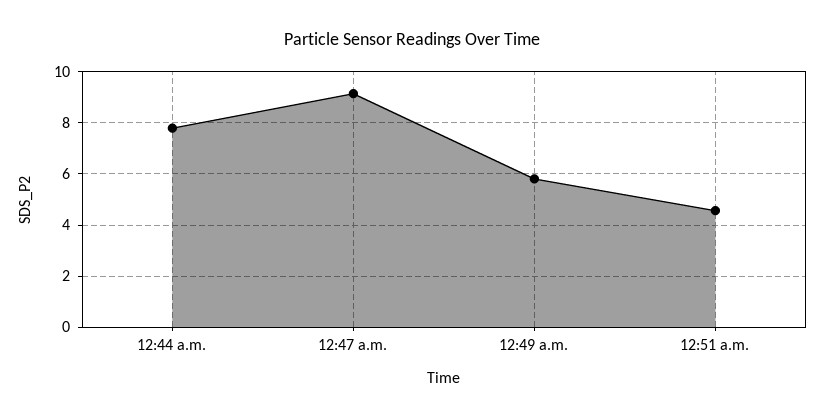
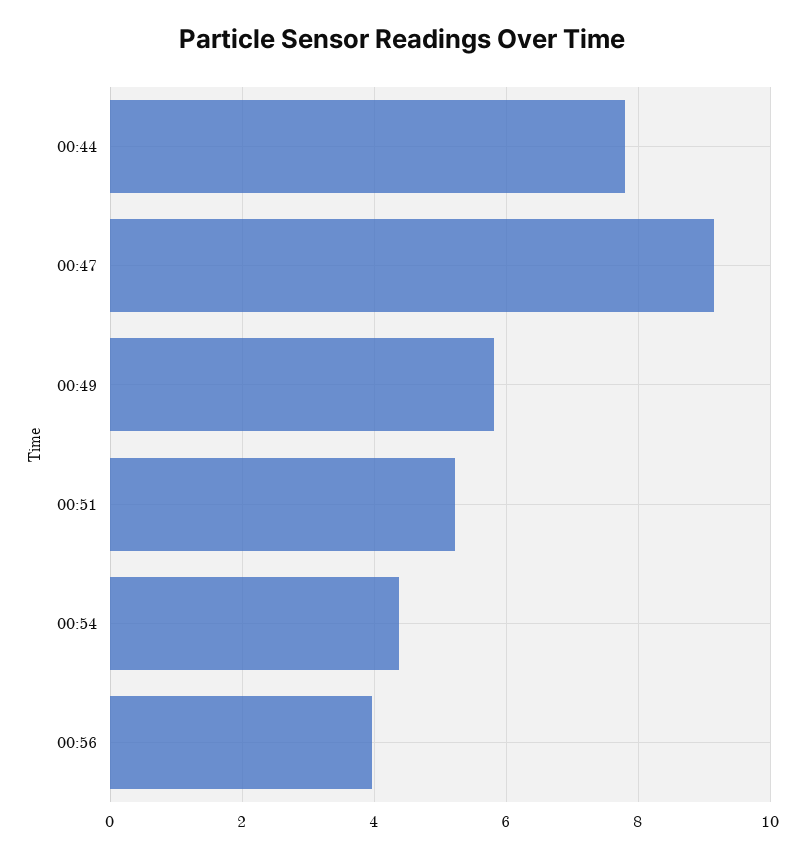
12:51 a.m.: 4.5 -> 5.2
00:54: none -> 4.4
00:56: none -> 4

